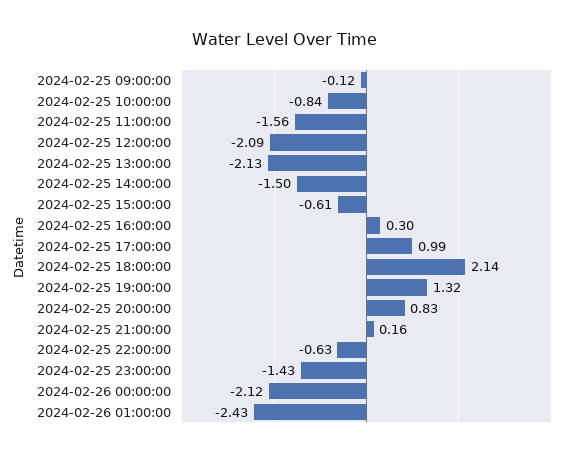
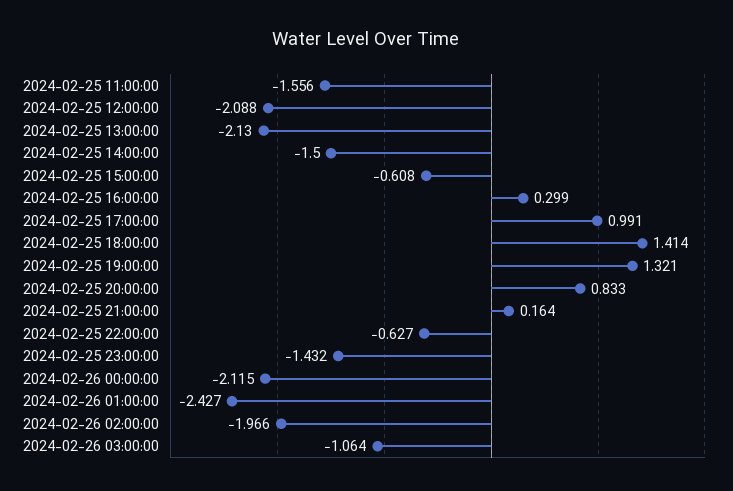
2024-02-25 09:00:00: -0.12 -> none
2024-02-25 10:00:00: -0.84 -> none
2024-02-25 18:00:00: 2.14 -> 1.414
2024-02-26 02:00:00: none -> -1.966
2024-02-26 03:00:00: none -> -1.064

